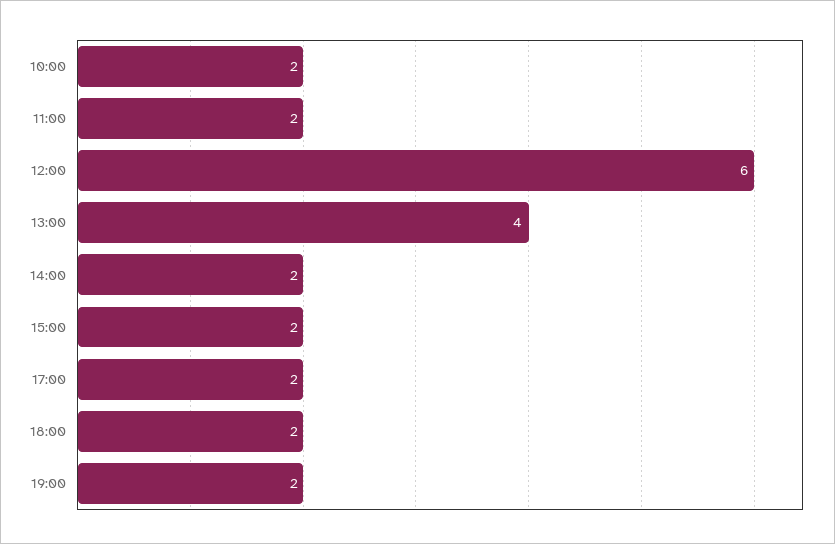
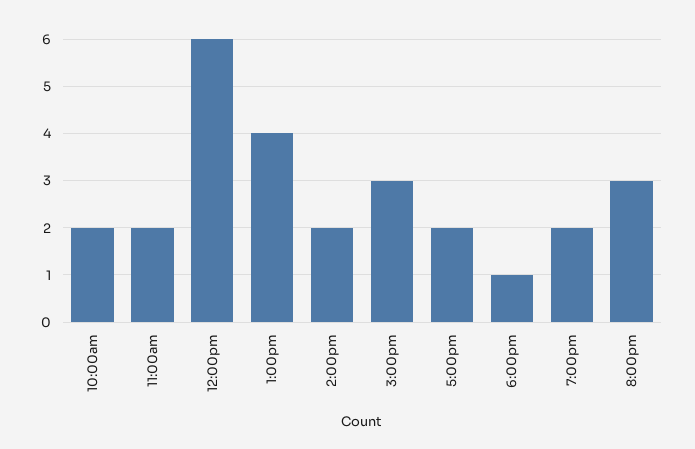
15:00: 2 -> 3
18:00: 2 -> 1
8:00pm: none -> 3

